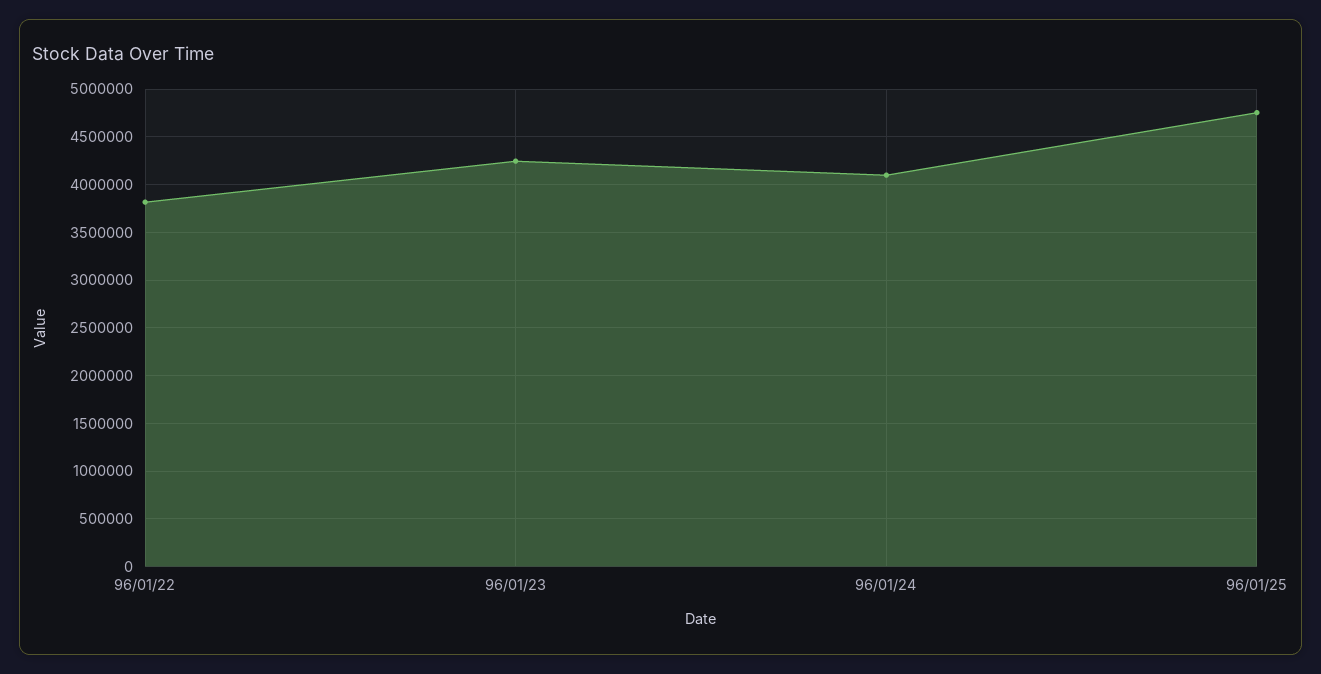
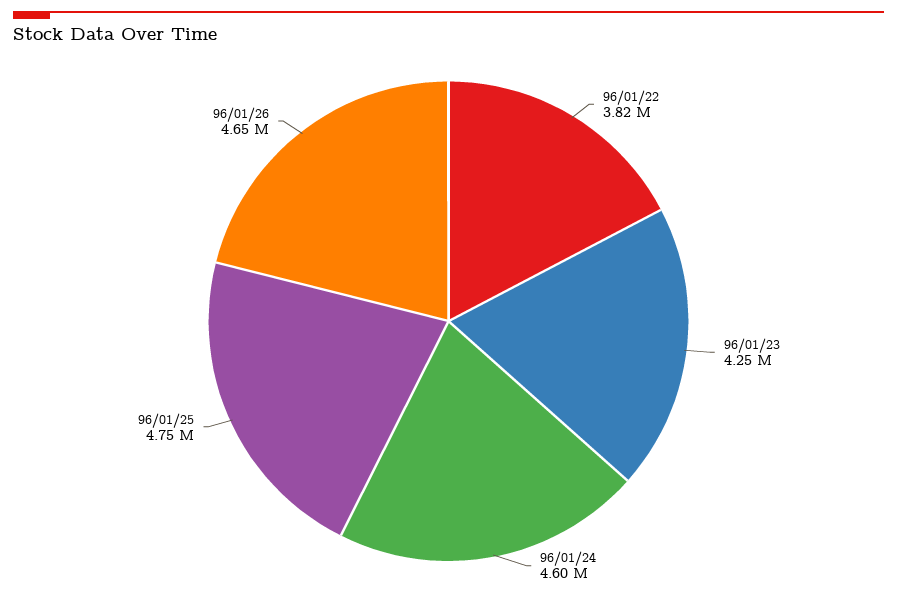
96/01/24: 4100000 -> 4600000
96/01/26: none -> 4650000

